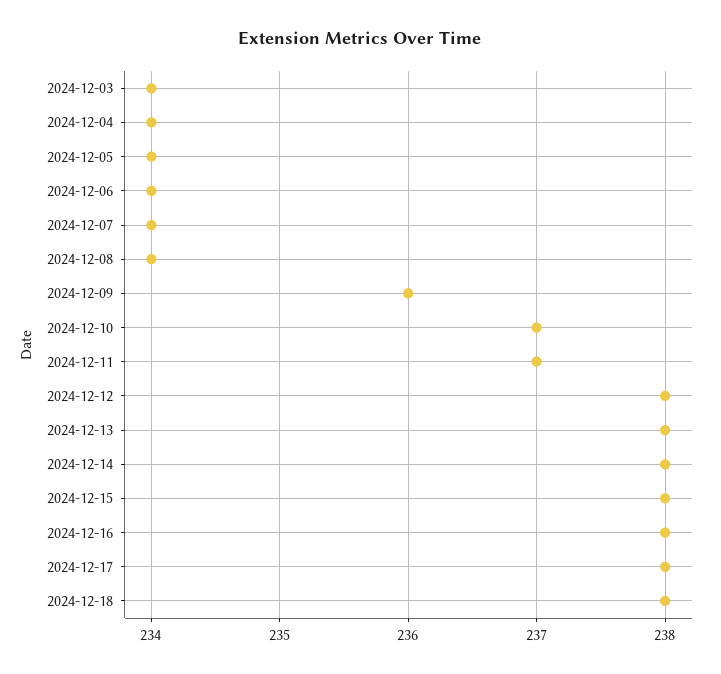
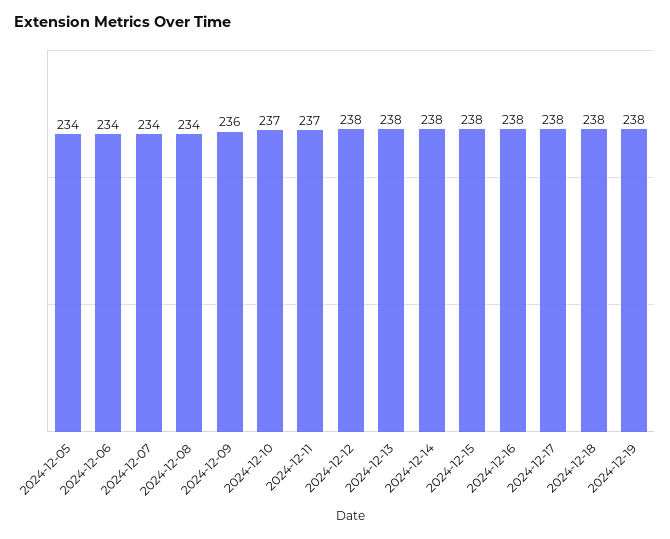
2024-12-03: 234 -> none
2024-12-04: 234 -> none
2024-12-19: none -> 238

